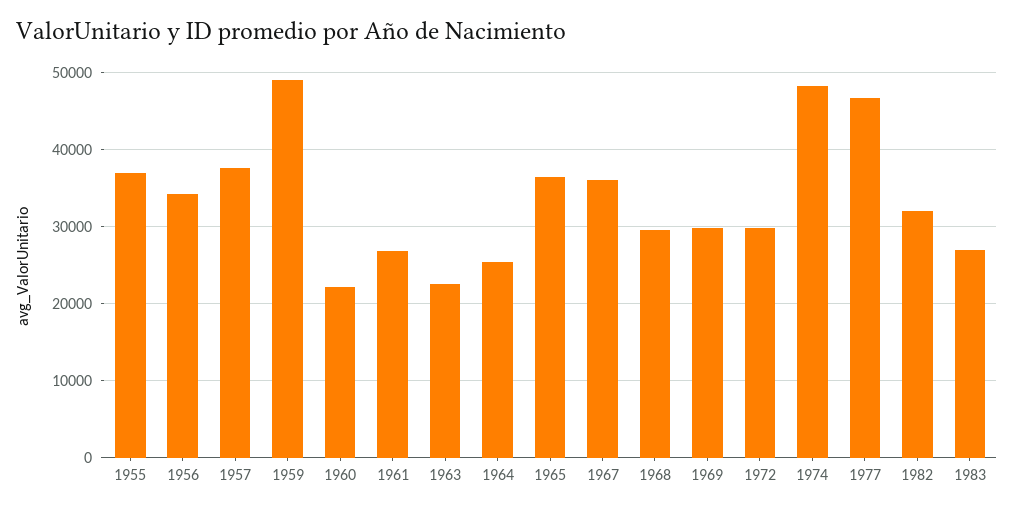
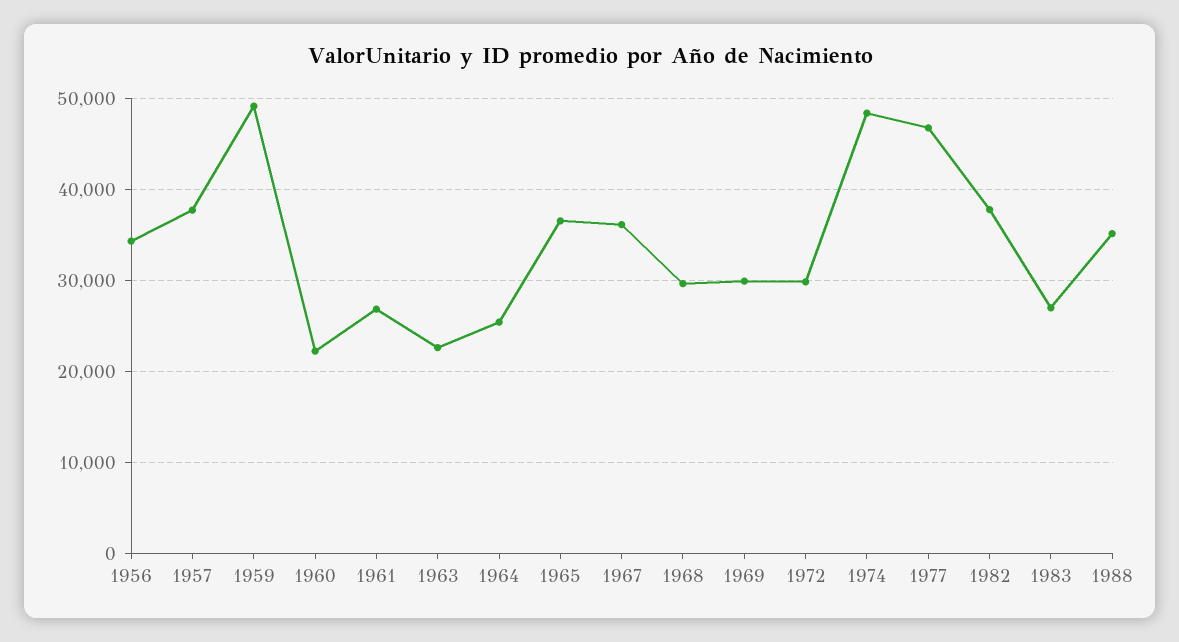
1955: 37000 -> none
1982: 32000 -> 38000
1988: none -> 35000

